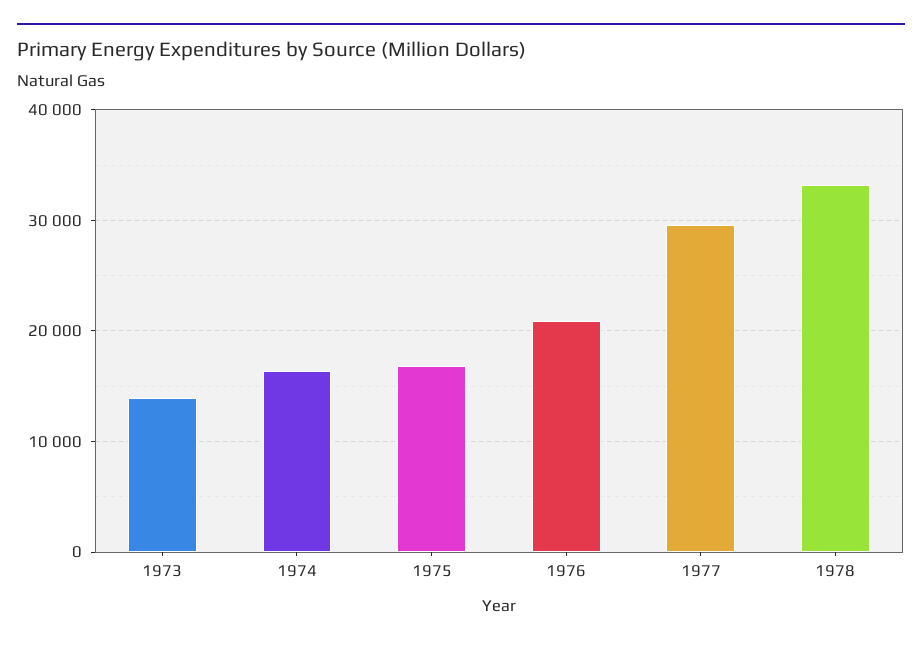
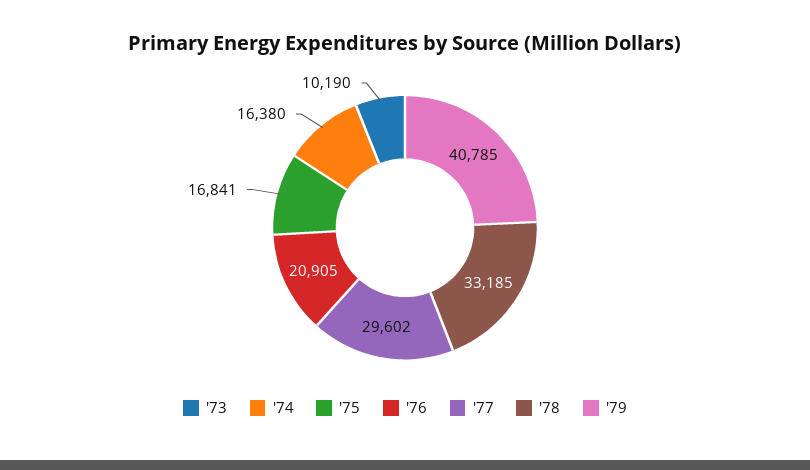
1973: 14000 -> 10190
'79: none -> 40785

